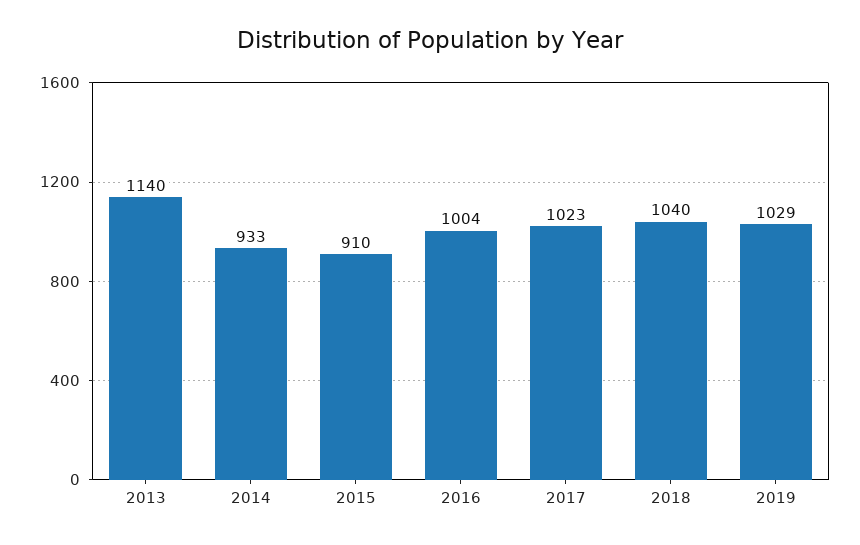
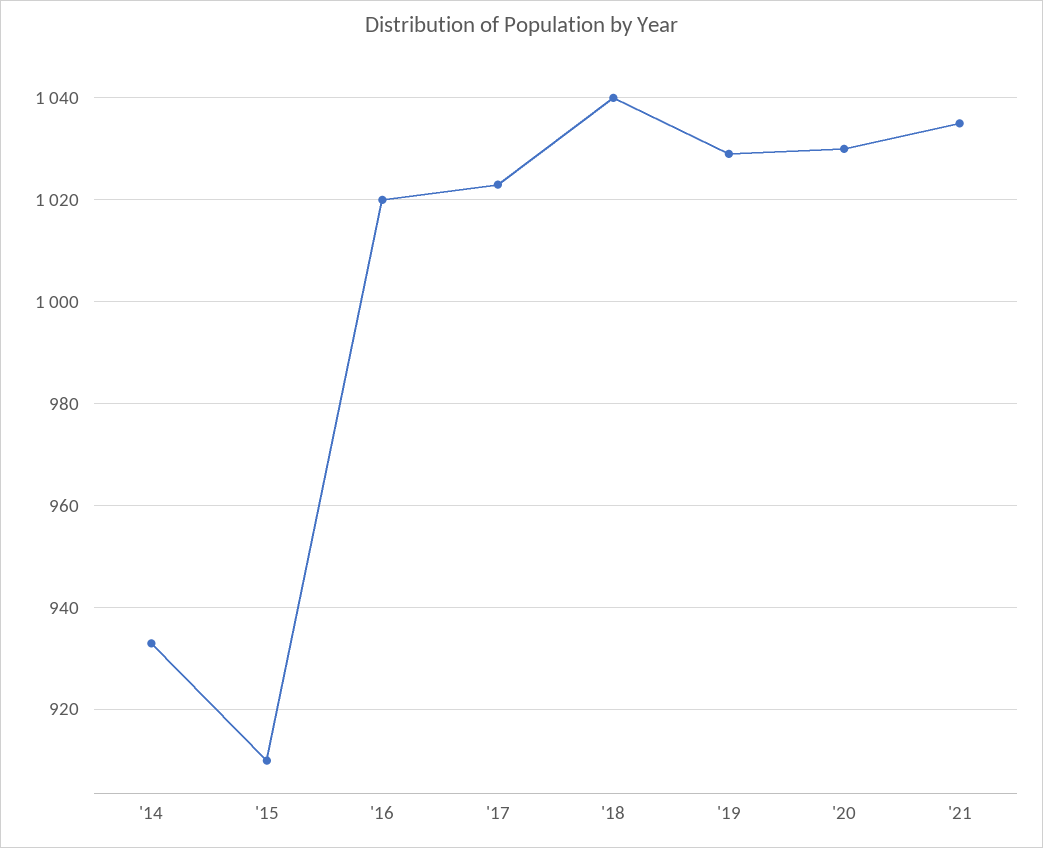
2013: 1140 -> none
2016: 1004 -> 1020
'20: none -> 1030
'21: none -> 1035

